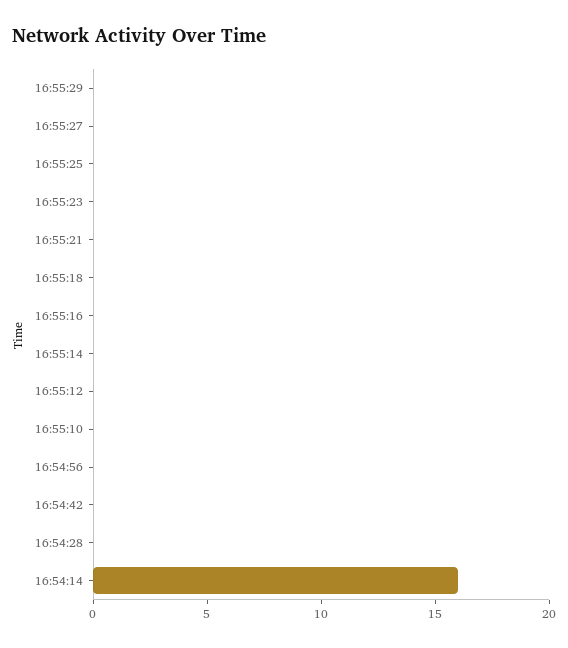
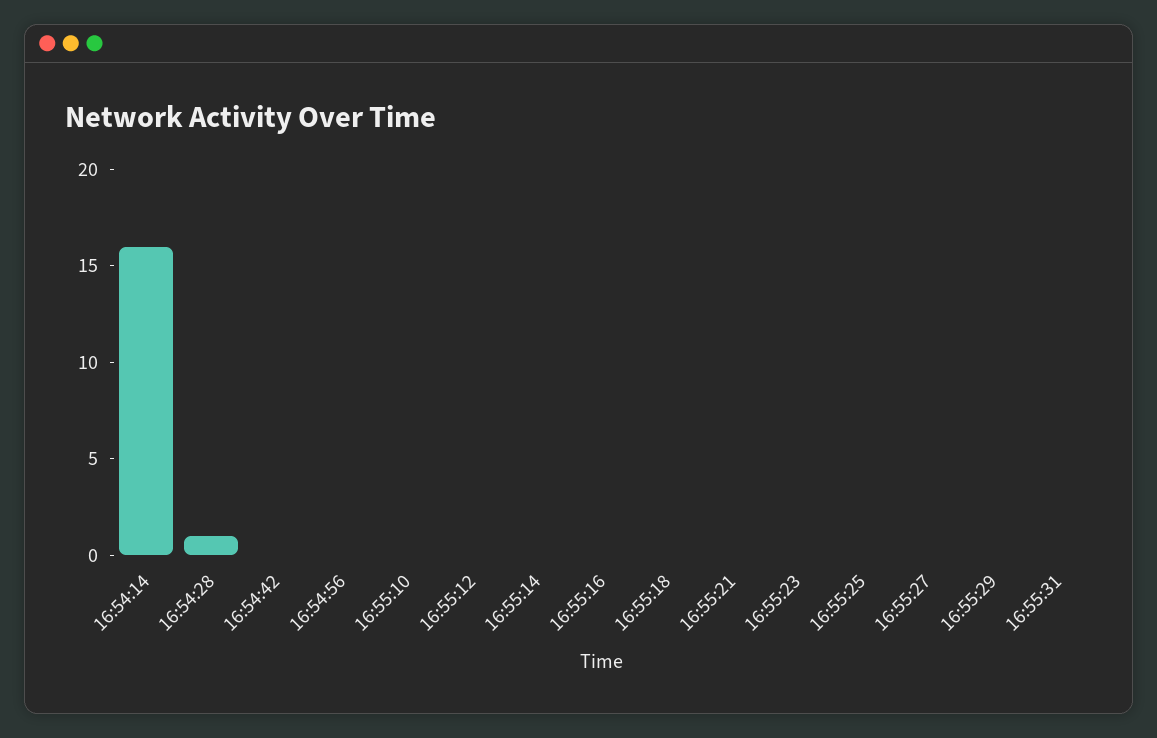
16:54:28: 0 -> 1
16:55:31: none -> 0

